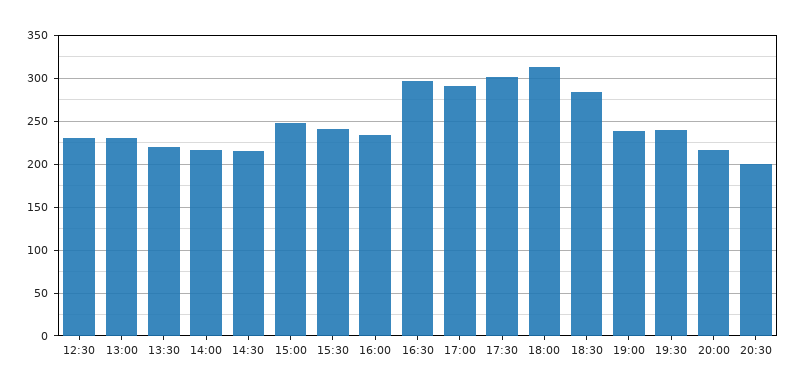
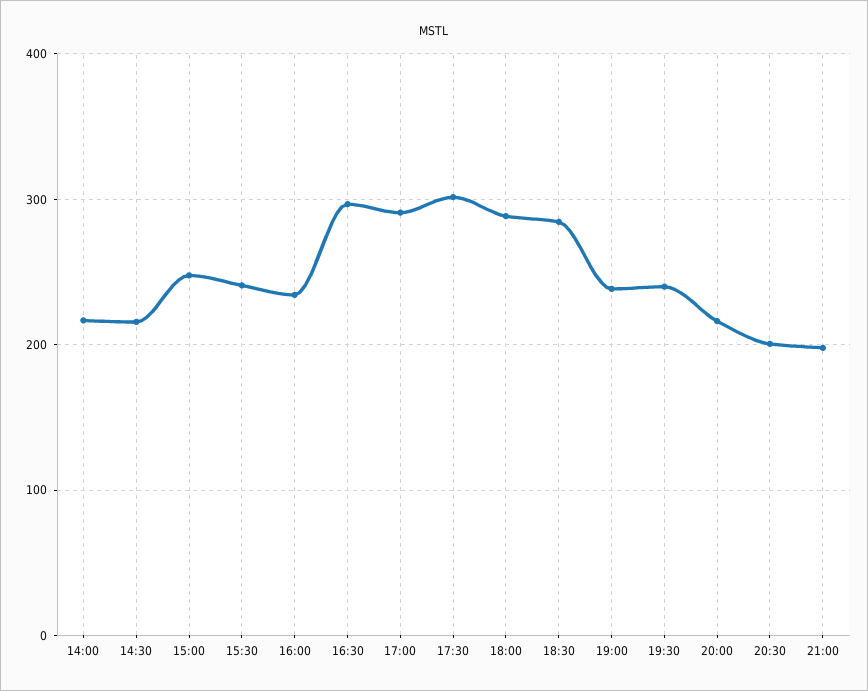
12:30: 230 -> none
13:00: 230 -> none
13:30: 220 -> none
18:00: 310 -> 290
21:00: none -> 200

